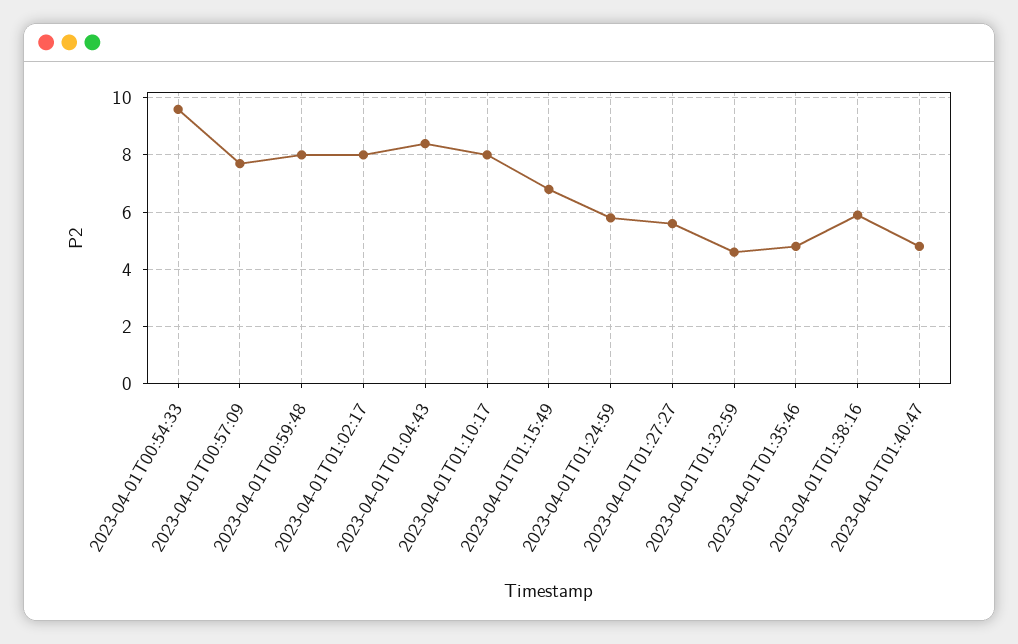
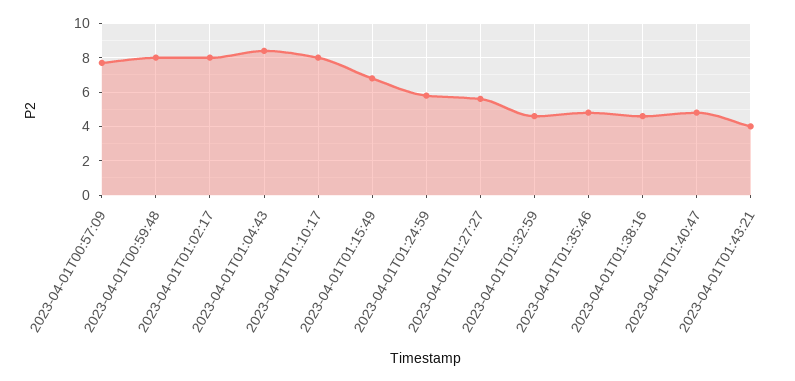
2023-04-01T00:54:33: 9.5 -> none
2023-04-01T01:38:16: 6 -> 4.5
2023-04-01T01:43:21: none -> 4

